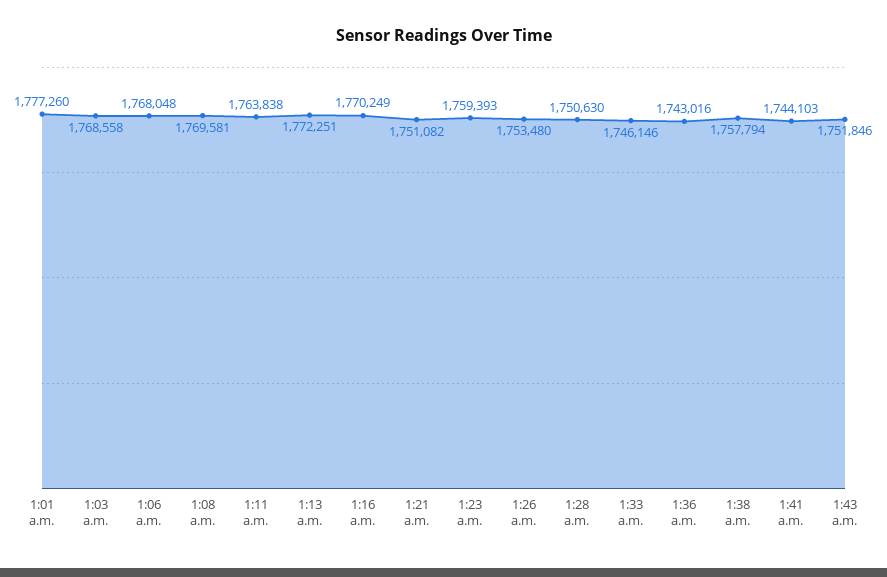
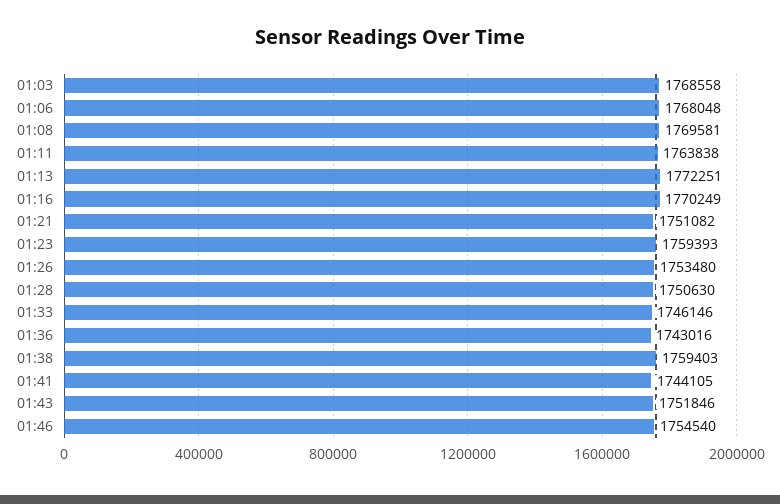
1:01 a.m.: 1777260 -> none
1:38 a.m.: 1757794 -> 1759403
1:41 a.m.: 1744103 -> 1744105
01:46: none -> 1754540

